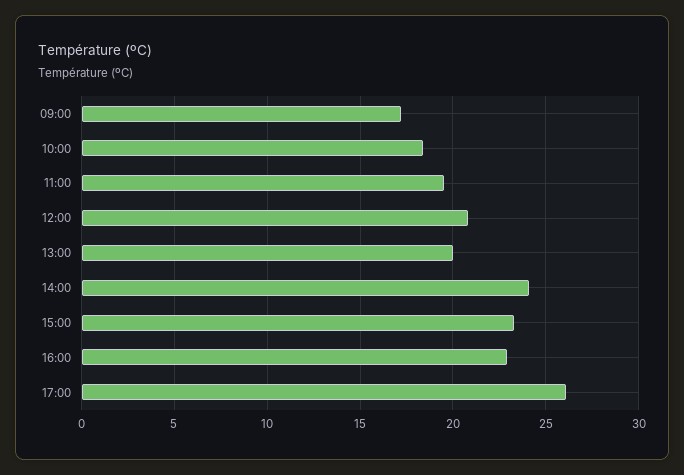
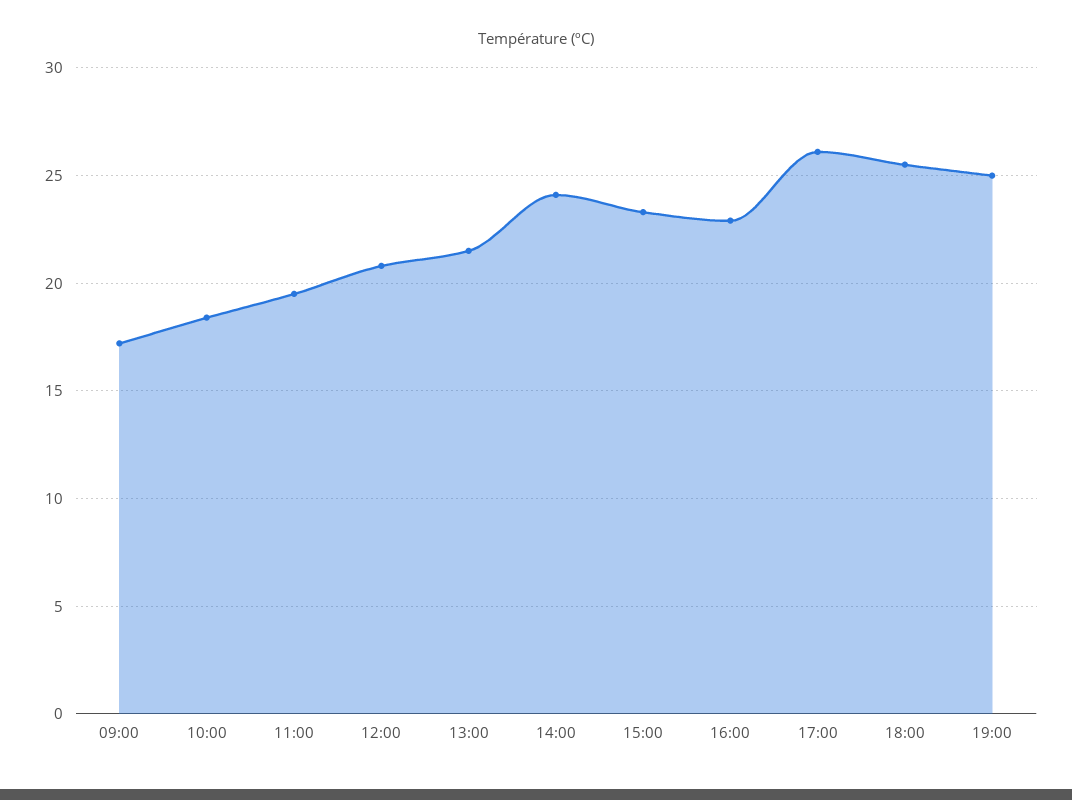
13:00: 20 -> 21.5
18:00: none -> 25.5
19:00: none -> 25

